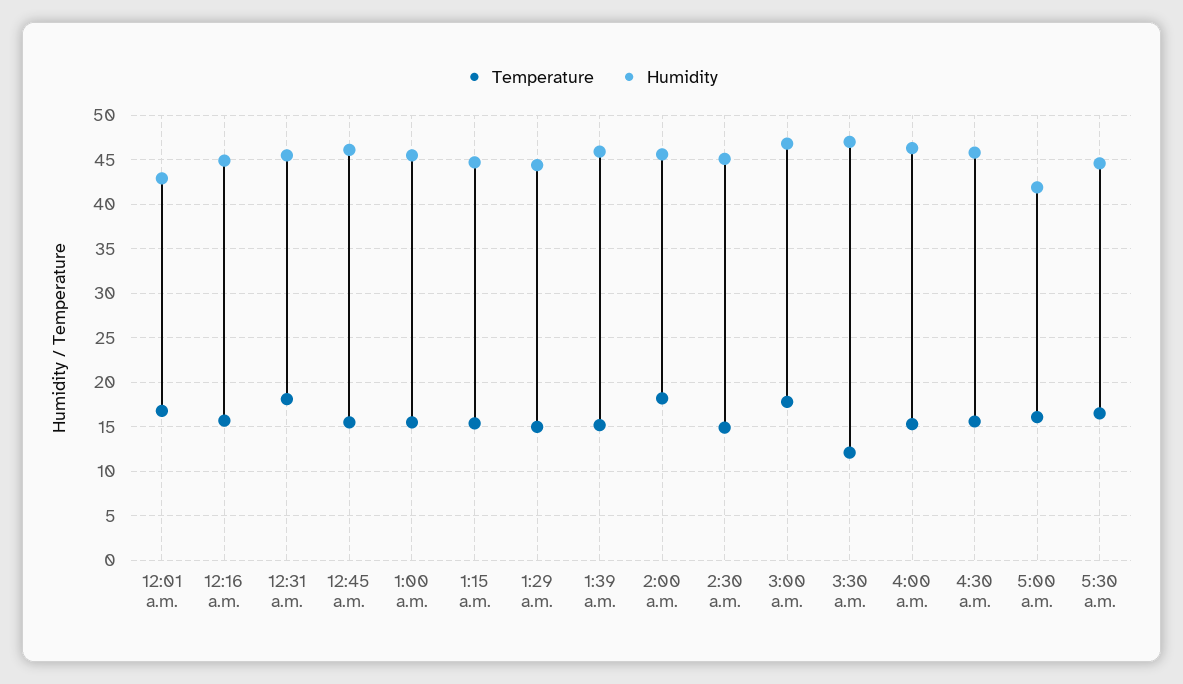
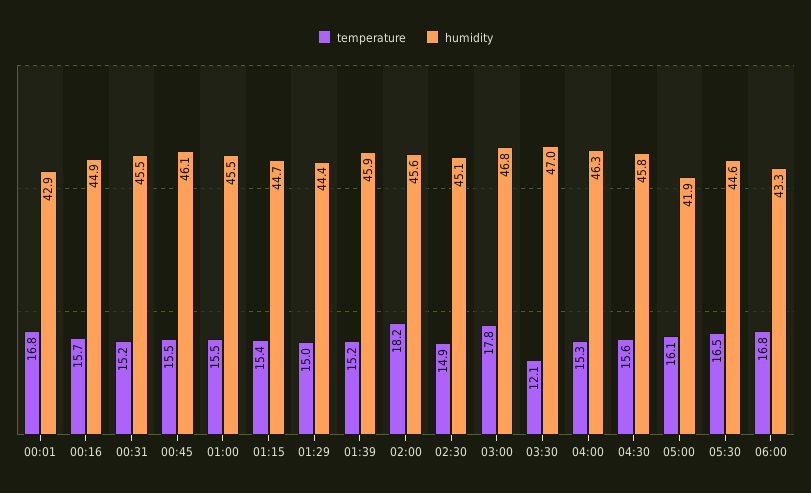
Temperature, 12:31 a.m.: 18 -> 15.2
Temperature, 06:00: none -> 16.8
Humidity, 06:00: none -> 43.3

